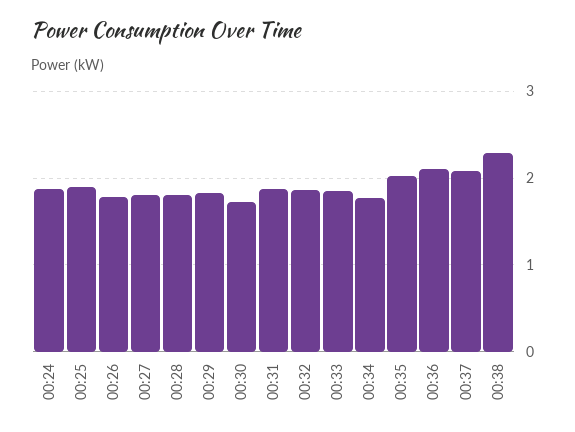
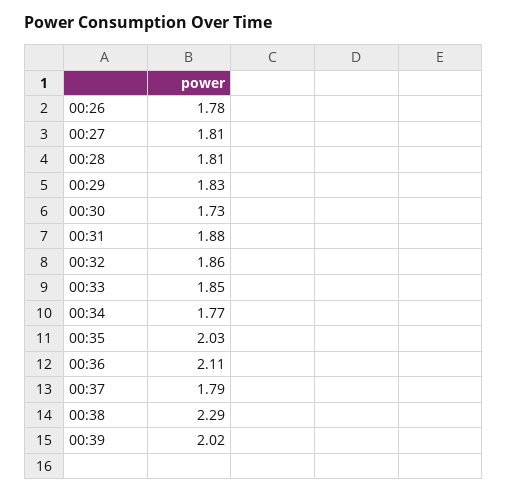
00:24: 1.9 -> none
00:25: 1.9 -> none
00:37: 2.1 -> 1.79
00:39: none -> 2.02

